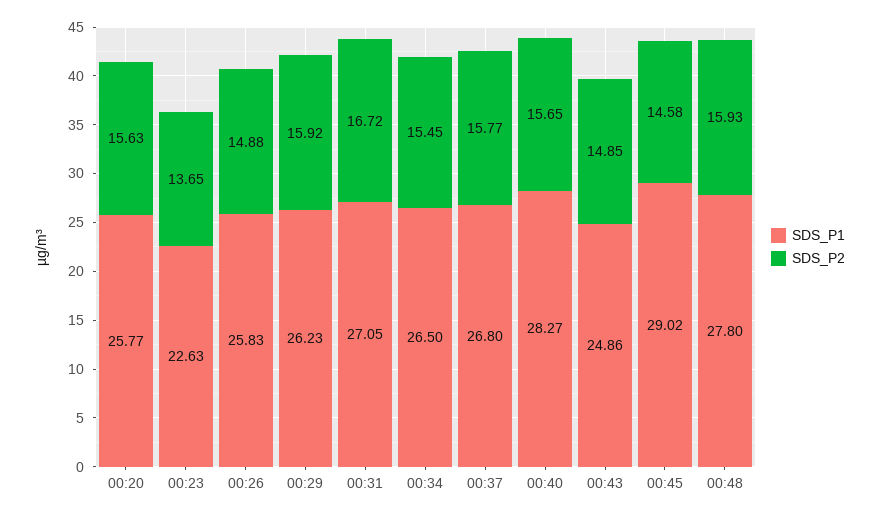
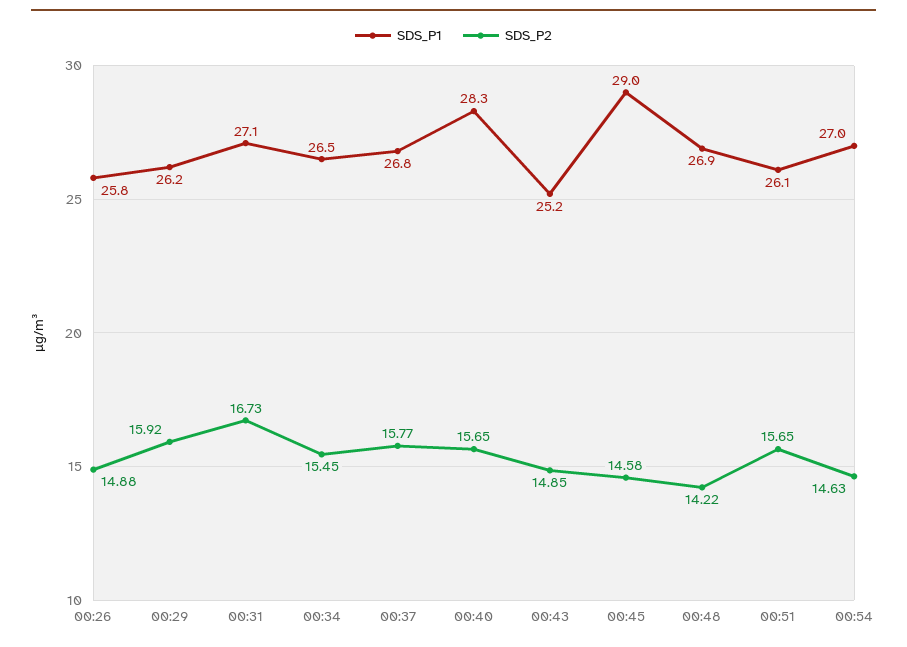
SDS_P1, 00:20: 25.77 -> none
SDS_P2, 00:20: 15.63 -> none
SDS_P1, 00:23: 22.63 -> none
SDS_P2, 00:23: 13.65 -> none
SDS_P2, 00:31: 16.72 -> 16.73
SDS_P1, 00:43: 24.86 -> 25.2
SDS_P1, 00:48: 27.8 -> 26.9
SDS_P2, 00:48: 15.93 -> 14.22
SDS_P1, 00:51: none -> 26.1
SDS_P2, 00:51: none -> 15.65
SDS_P1, 00:54: none -> 27
SDS_P2, 00:54: none -> 14.63

